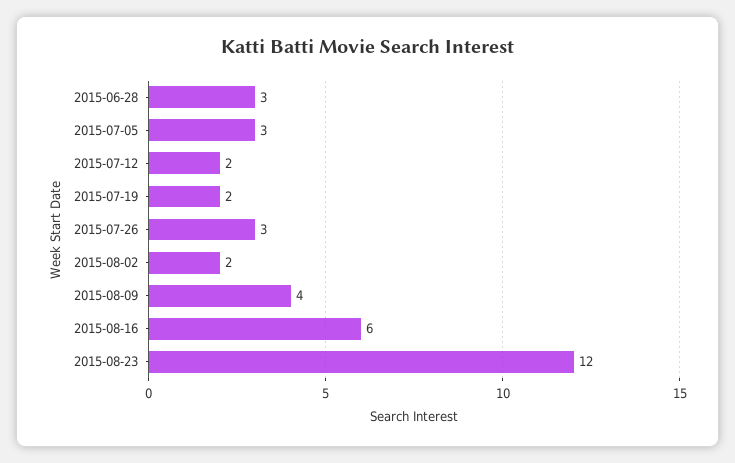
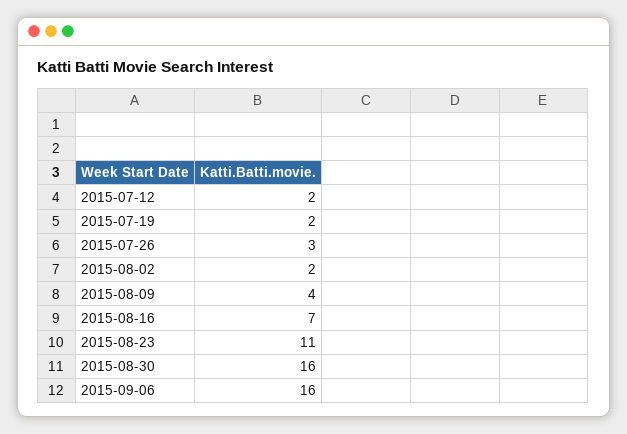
2015-06-28: 3 -> none
2015-07-05: 3 -> none
2015-08-16: 6 -> 7
2015-08-23: 12 -> 11
2015-08-30: none -> 16
2015-09-06: none -> 16

